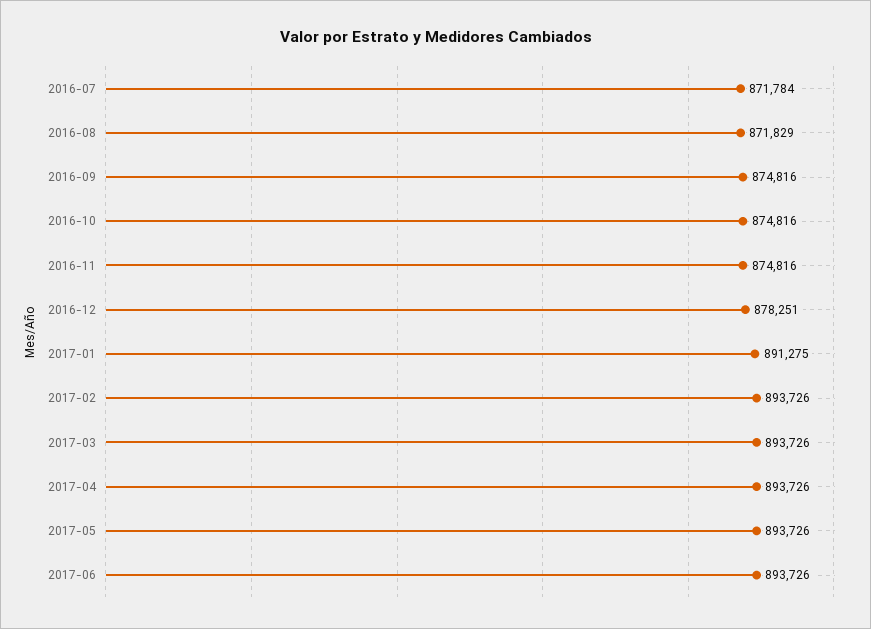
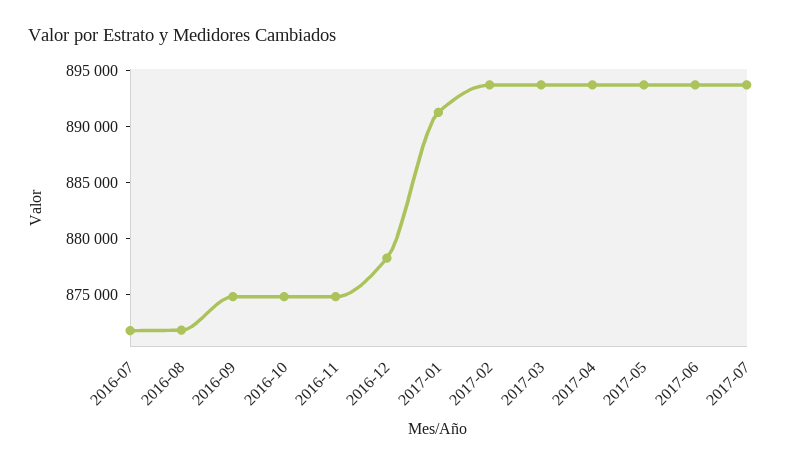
2017-07: none -> 894000

